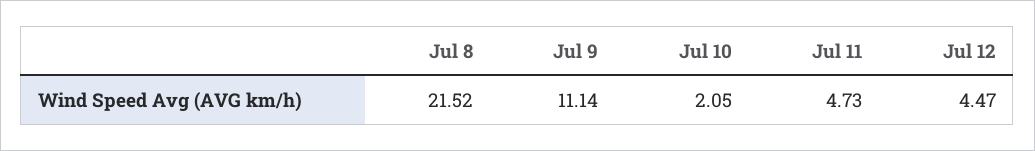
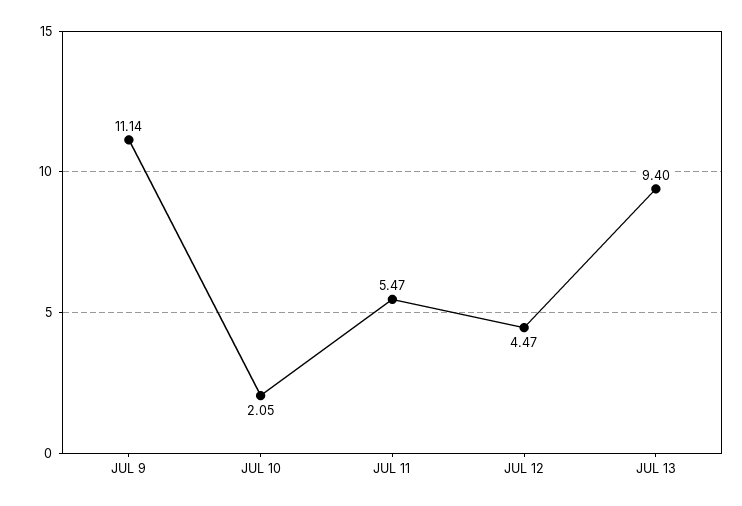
Jul 8: 21.52 -> none
Jul 11: 4.73 -> 5.47
JUL 13: none -> 9.4

